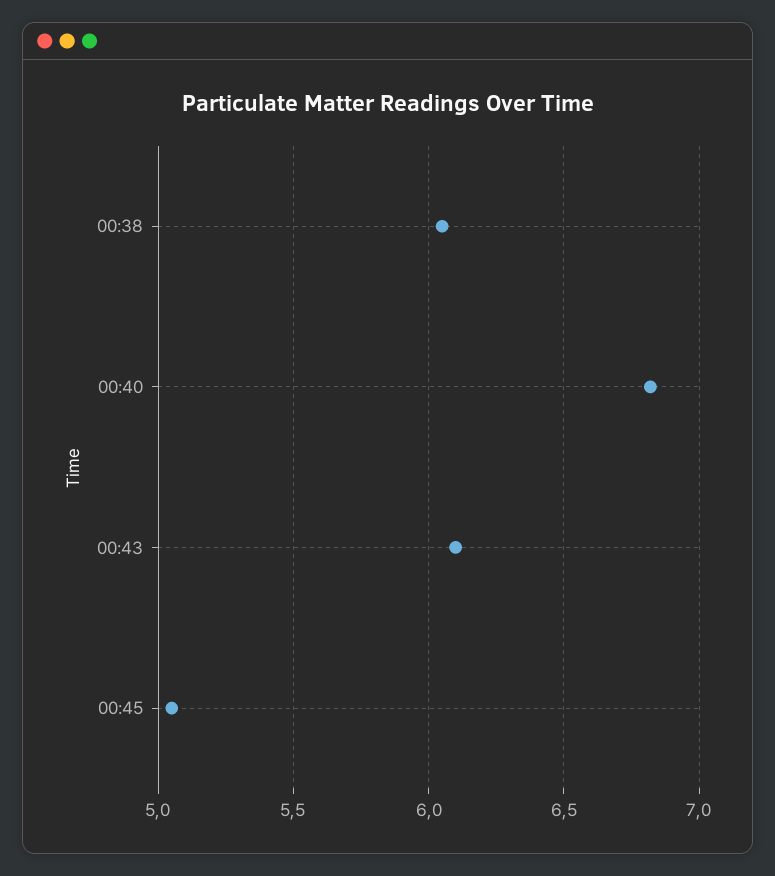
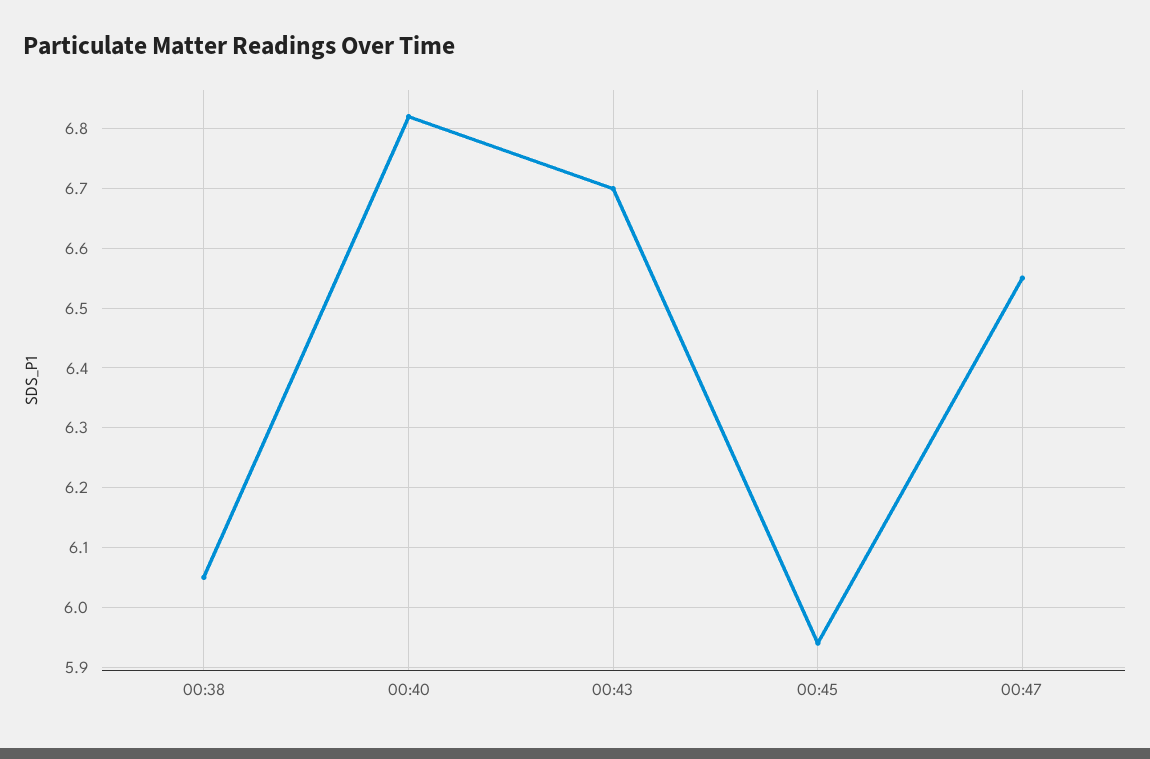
00:43: 6.1 -> 6.7
00:45: 5.05 -> 5.95
00:47: none -> 6.55

